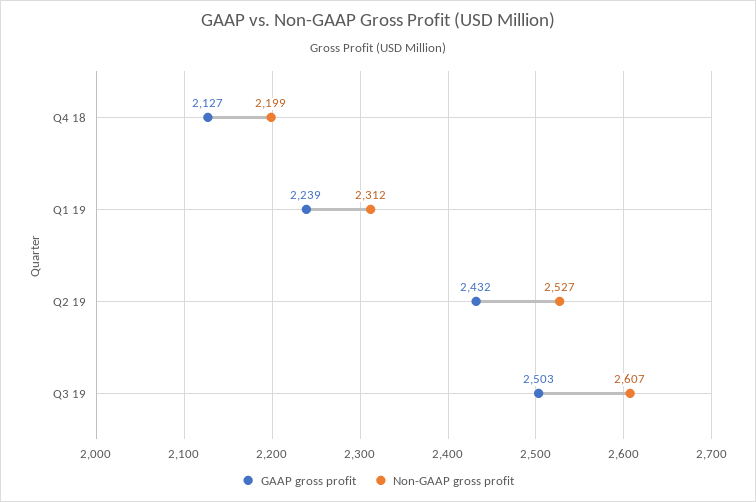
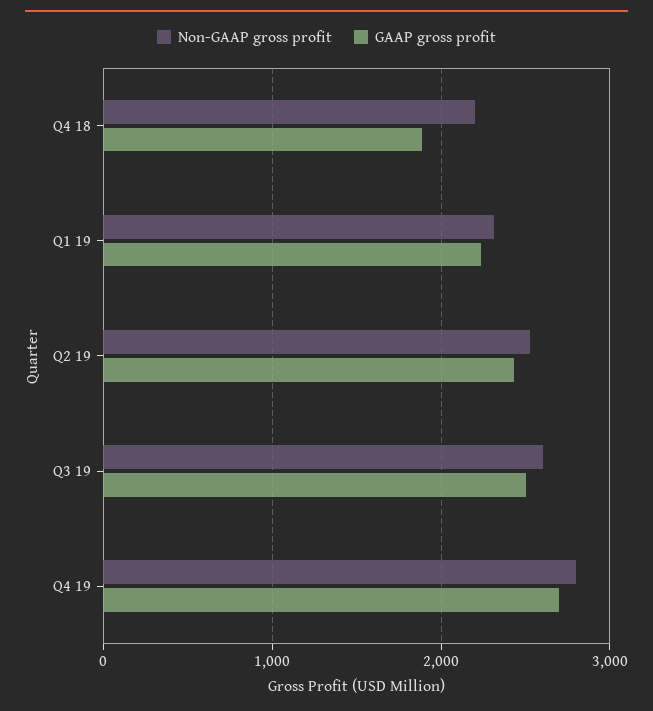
GAAP gross profit, Q4 18: 2127 -> 1900
Non-GAAP gross profit, Q4 19: none -> 2800
GAAP gross profit, Q4 19: none -> 2700

